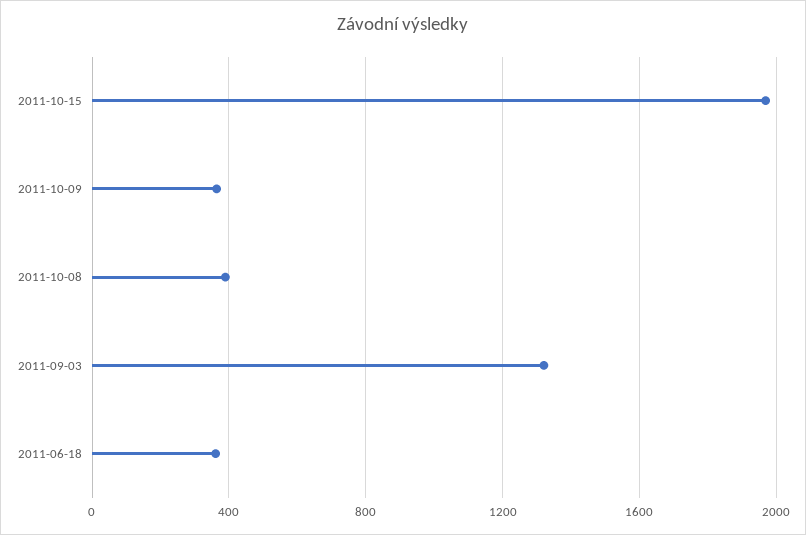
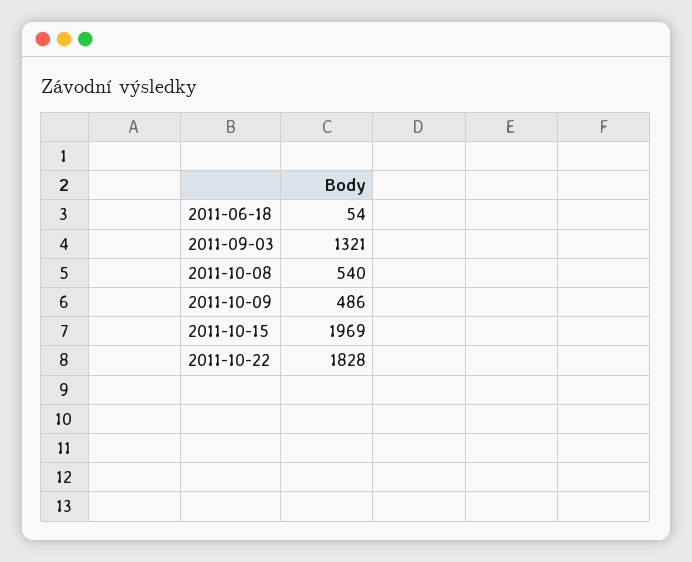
2011-10-09: 350 -> 486
2011-10-08: 400 -> 540
2011-06-18: 350 -> 54
2011-10-22: none -> 1828

